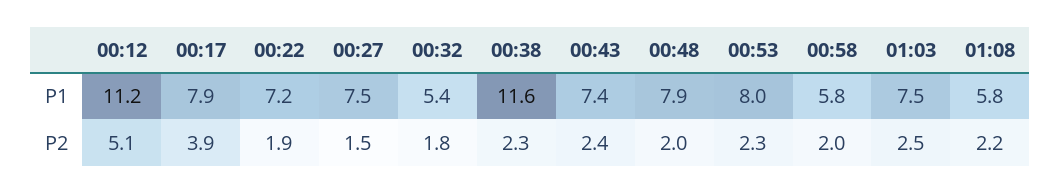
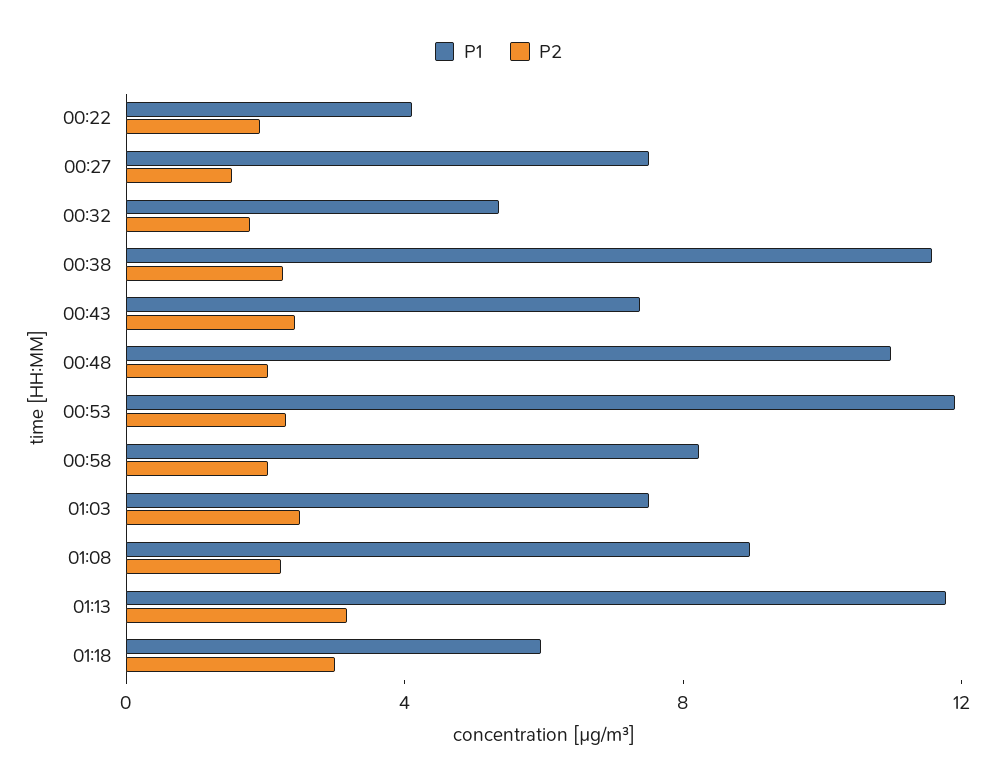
P1, 00:12: 11.2 -> none
P1, 00:17: 7.9 -> none
P1, 00:22: 7.2 -> 4
P1, 00:48: 7.9 -> 11
P1, 00:53: 8 -> 12
P1, 00:58: 5.8 -> 8
P1, 01:08: 5.8 -> 9
P2, 00:12: 5.1 -> none
P2, 00:17: 3.9 -> none
P1, 01:13: none -> 12
P2, 01:13: none -> 3
P1, 01:18: none -> 6
P2, 01:18: none -> 3

